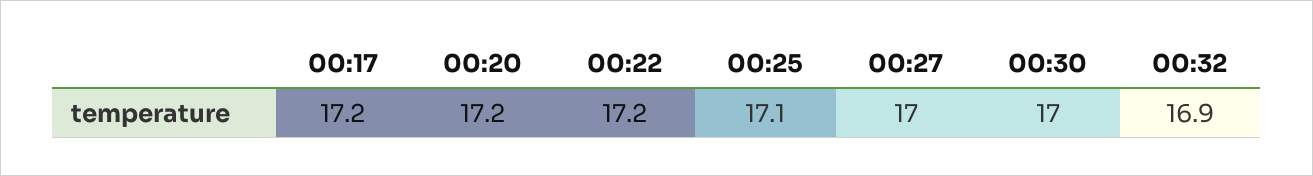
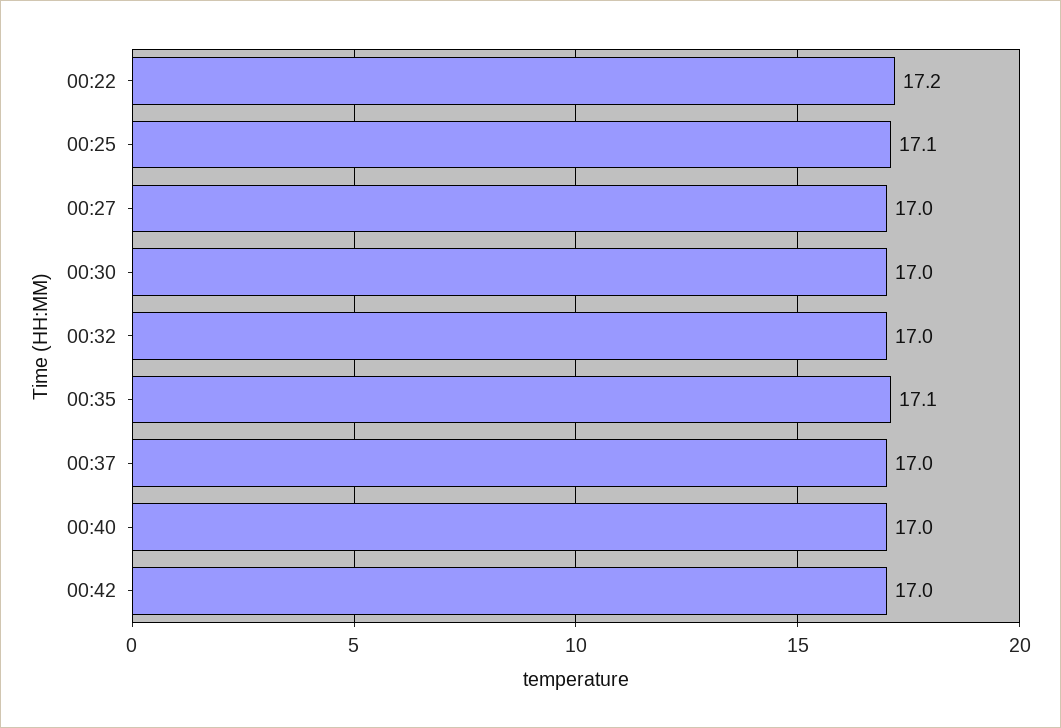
00:17: 17.2 -> none
00:20: 17.2 -> none
00:32: 16.9 -> 17
00:35: none -> 17.1
00:37: none -> 17
00:40: none -> 17
00:42: none -> 17

